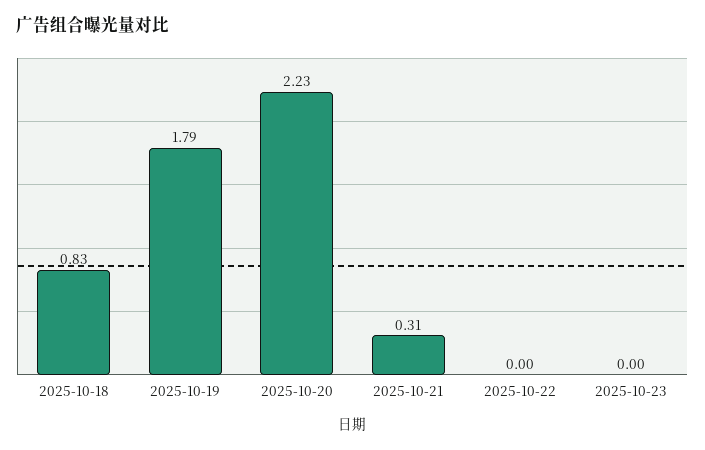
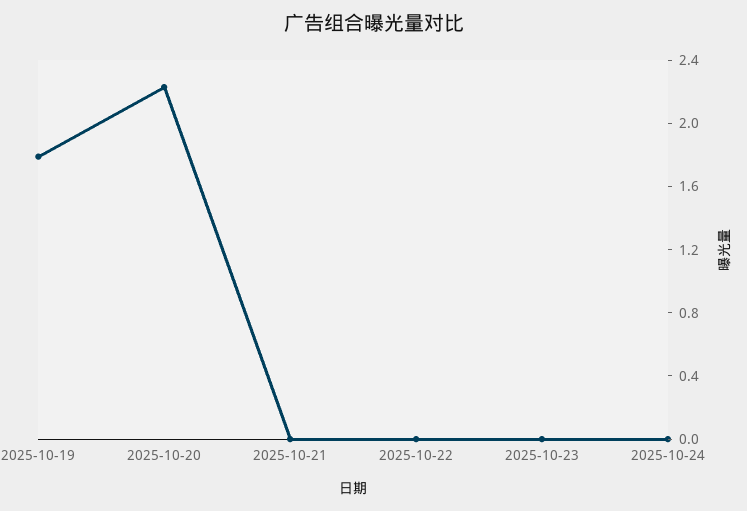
2025-10-18: 0.83 -> none
2025-10-21: 0.31 -> 0
2025-10-24: none -> 0

